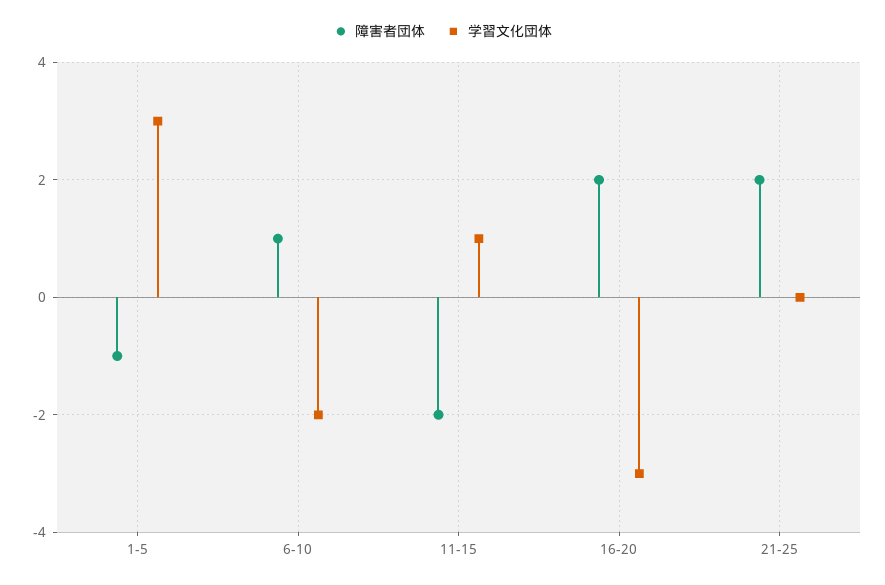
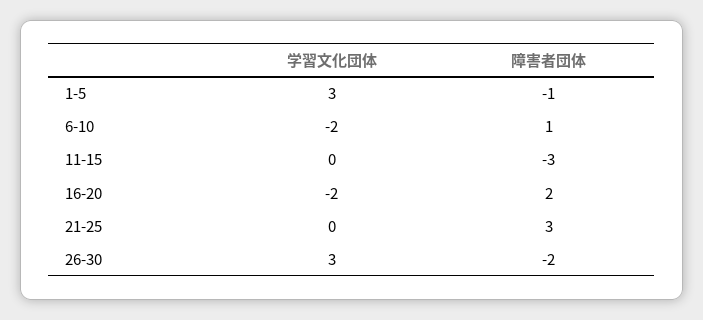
障害者団体, 11-15: -2 -> -3
学習文化団体, 11-15: 1 -> 0
学習文化団体, 16-20: -3 -> -2
障害者団体, 21-25: 2 -> 3
学習文化団体, 26-30: none -> 3
障害者団体, 26-30: none -> -2

